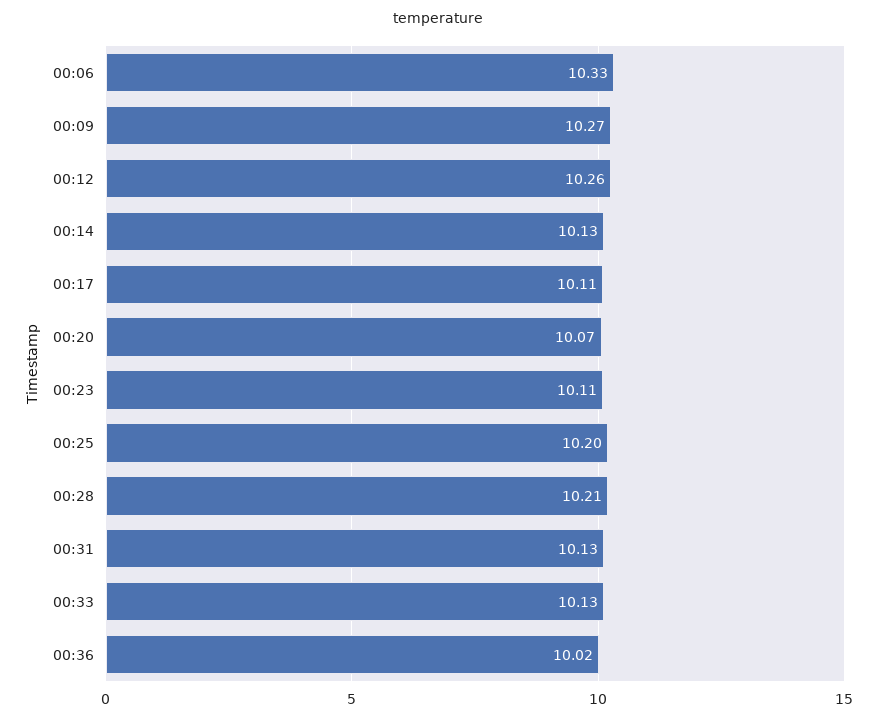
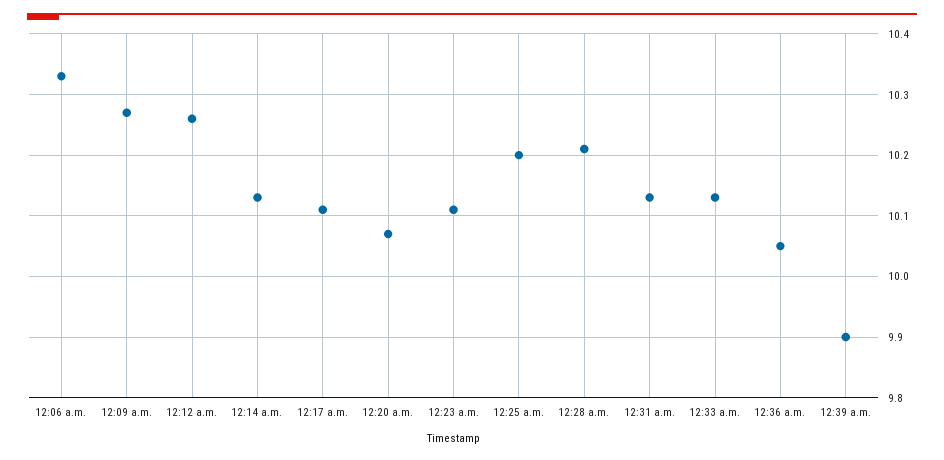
00:36: 10.02 -> 10.05
12:39 a.m.: none -> 9.9

